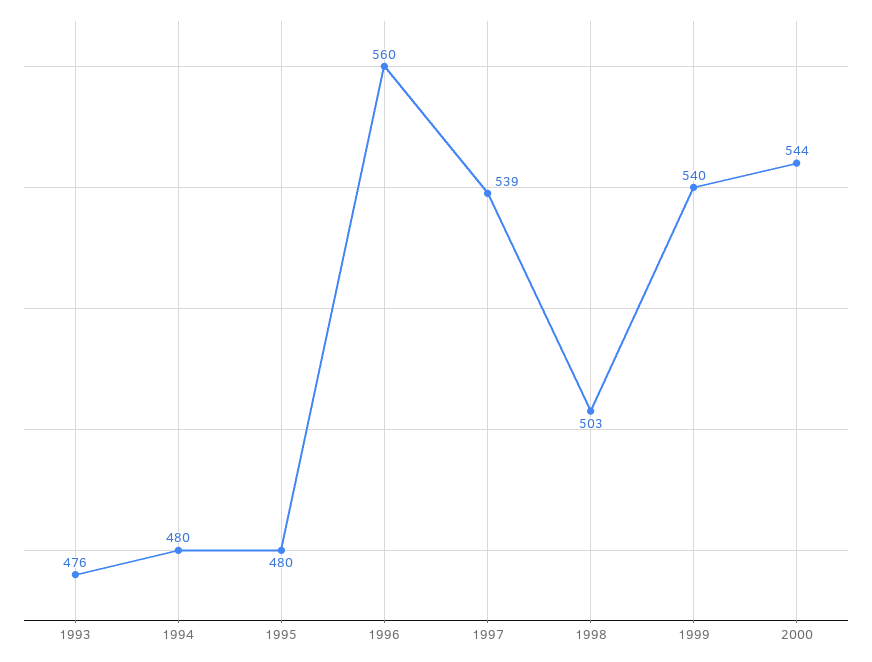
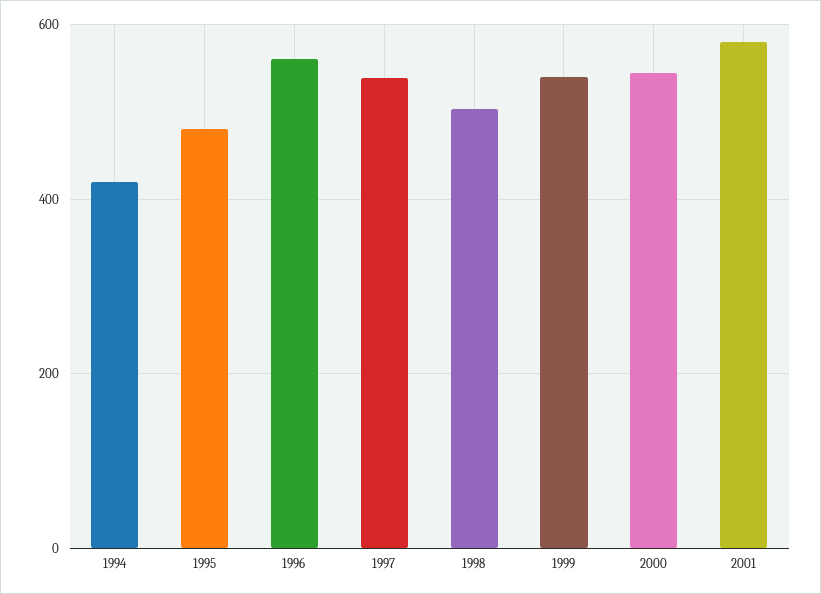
1993: 476 -> none
1994: 480 -> 420
2001: none -> 580

